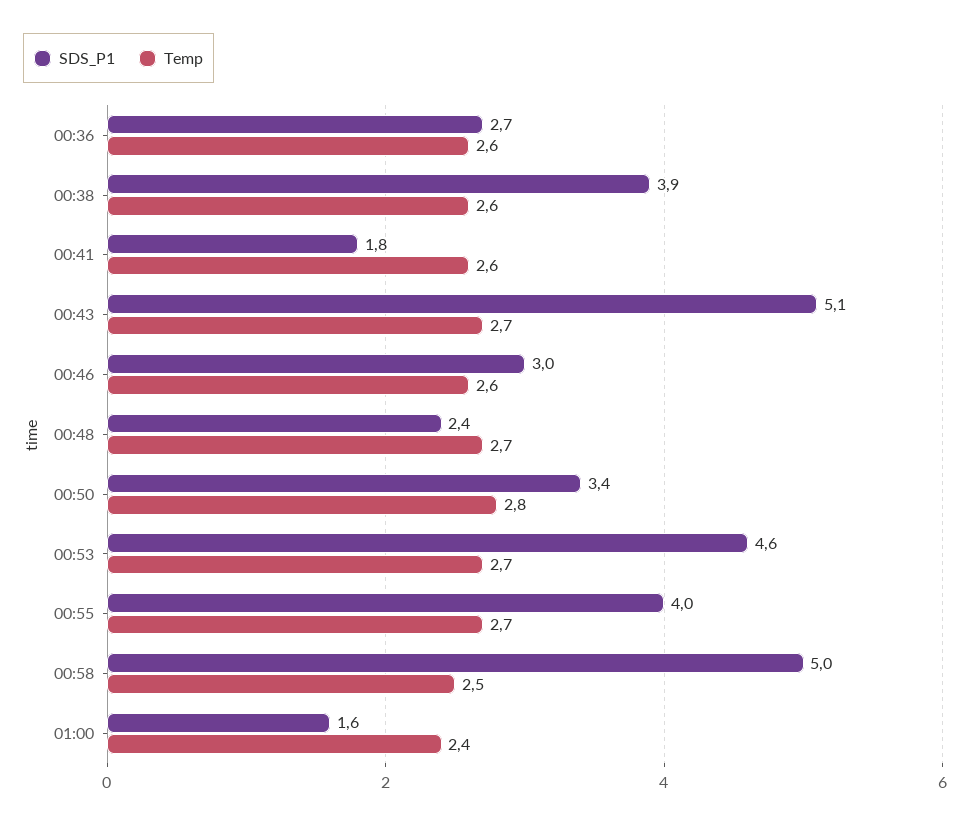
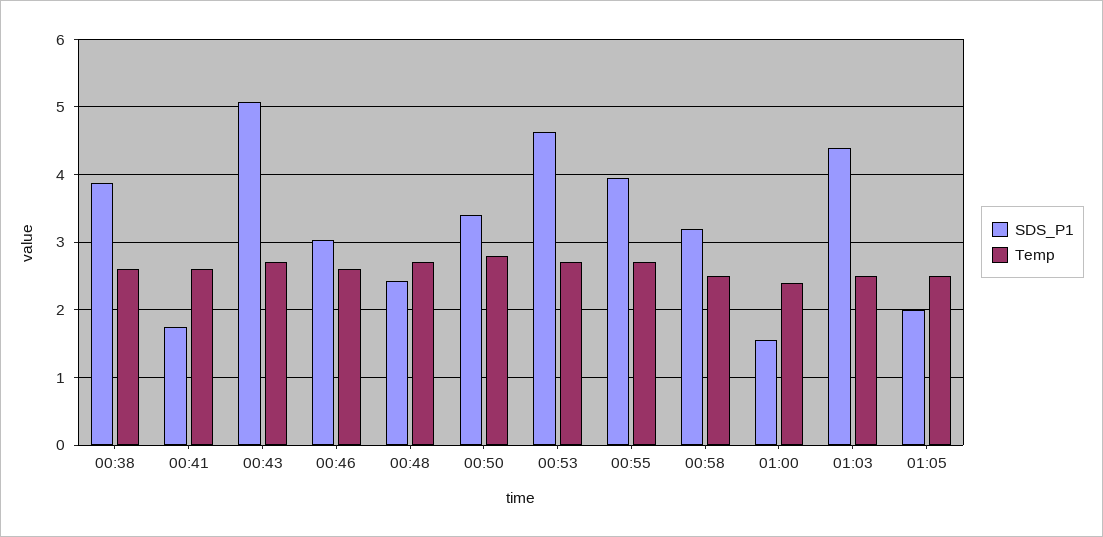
SDS_P1, 00:36: 2.7 -> none
Temp, 00:36: 2.6 -> none
SDS_P1, 00:58: 5 -> 3.2
SDS_P1, 01:03: none -> 4.4
Temp, 01:03: none -> 2.5
SDS_P1, 01:05: none -> 2
Temp, 01:05: none -> 2.5

